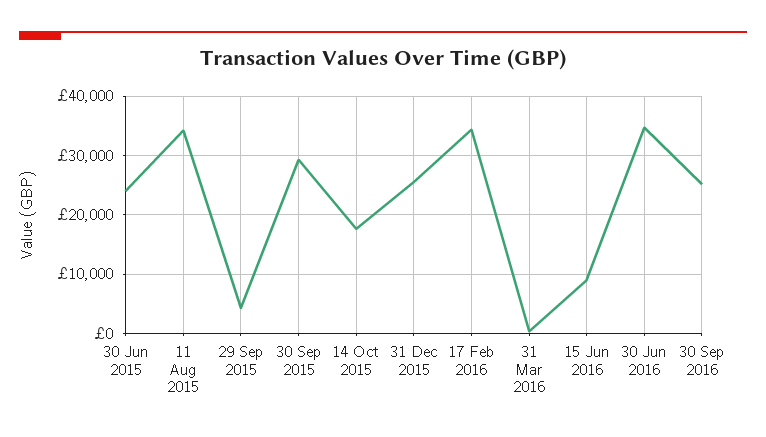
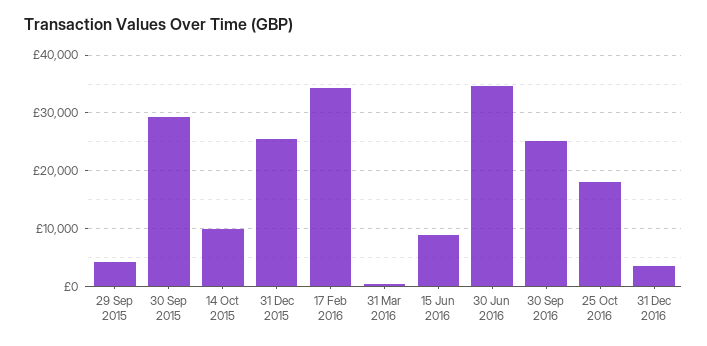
30 Jun 2015: 24000 -> none
11 Aug 2015: 34000 -> none
14 Oct 2015: 18000 -> 10000
25 Oct 2016: none -> 18000
31 Dec 2016: none -> 4000

